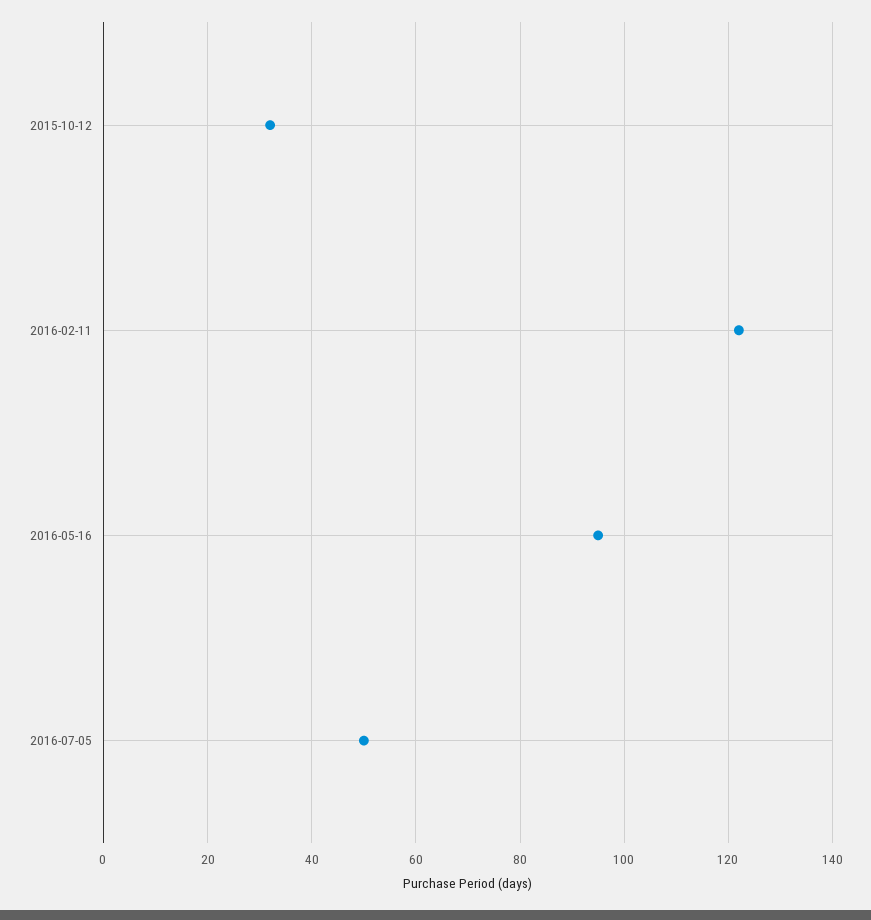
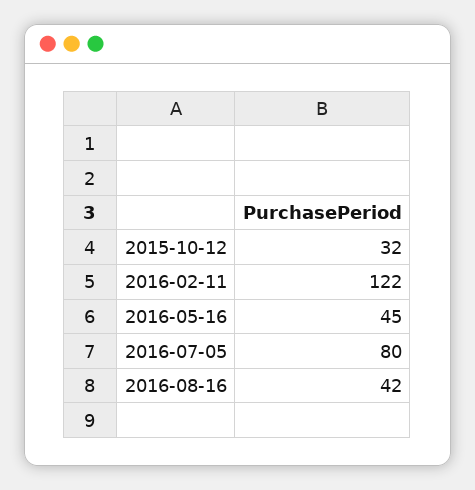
2016-05-16: 95 -> 45
2016-07-05: 50 -> 80
2016-08-16: none -> 42

